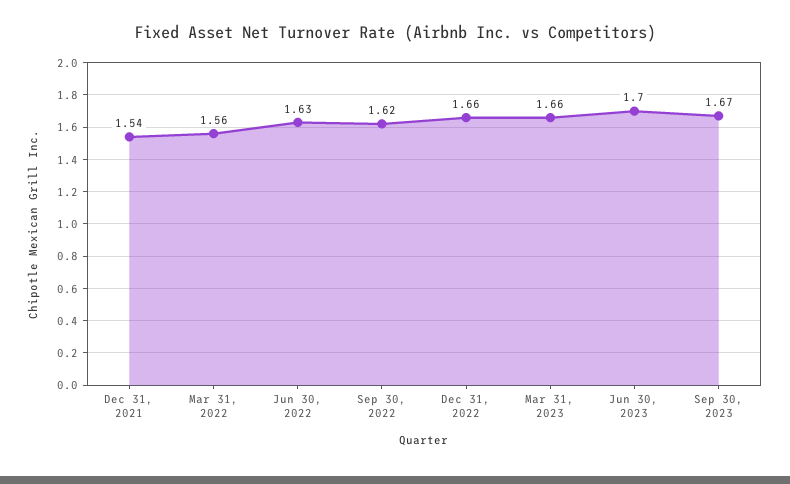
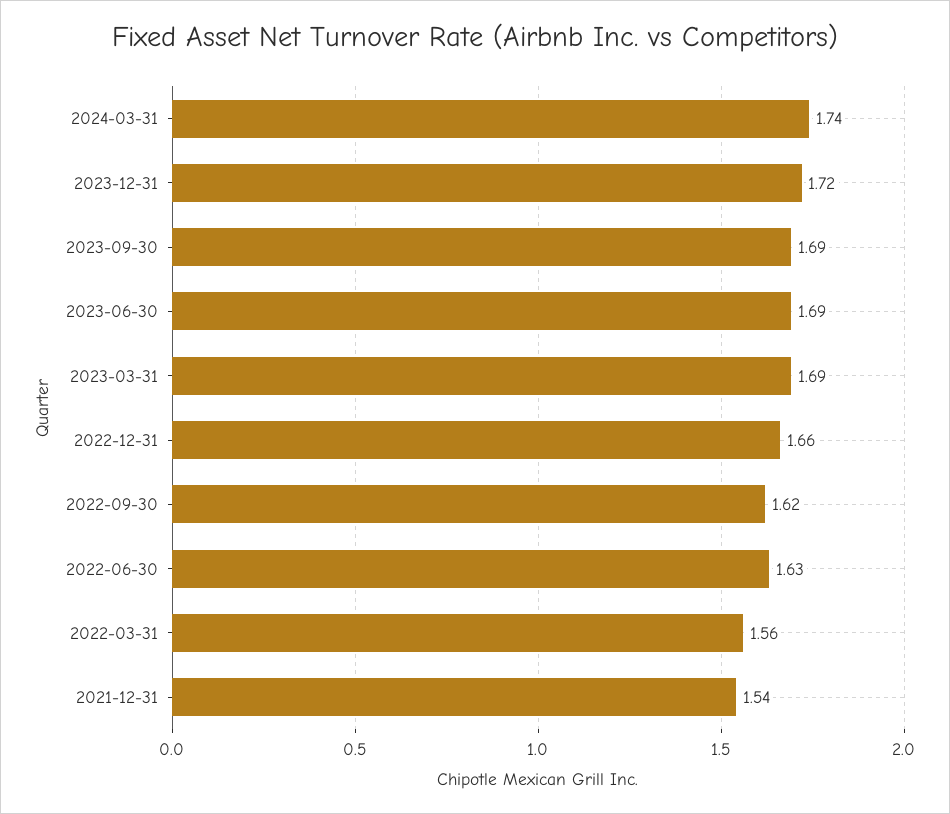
Mar 31, 2023: 1.66 -> 1.69
Jun 30, 2023: 1.7 -> 1.69
Sep 30, 2023: 1.67 -> 1.69
2024-03-31: none -> 1.74
2023-12-31: none -> 1.72

